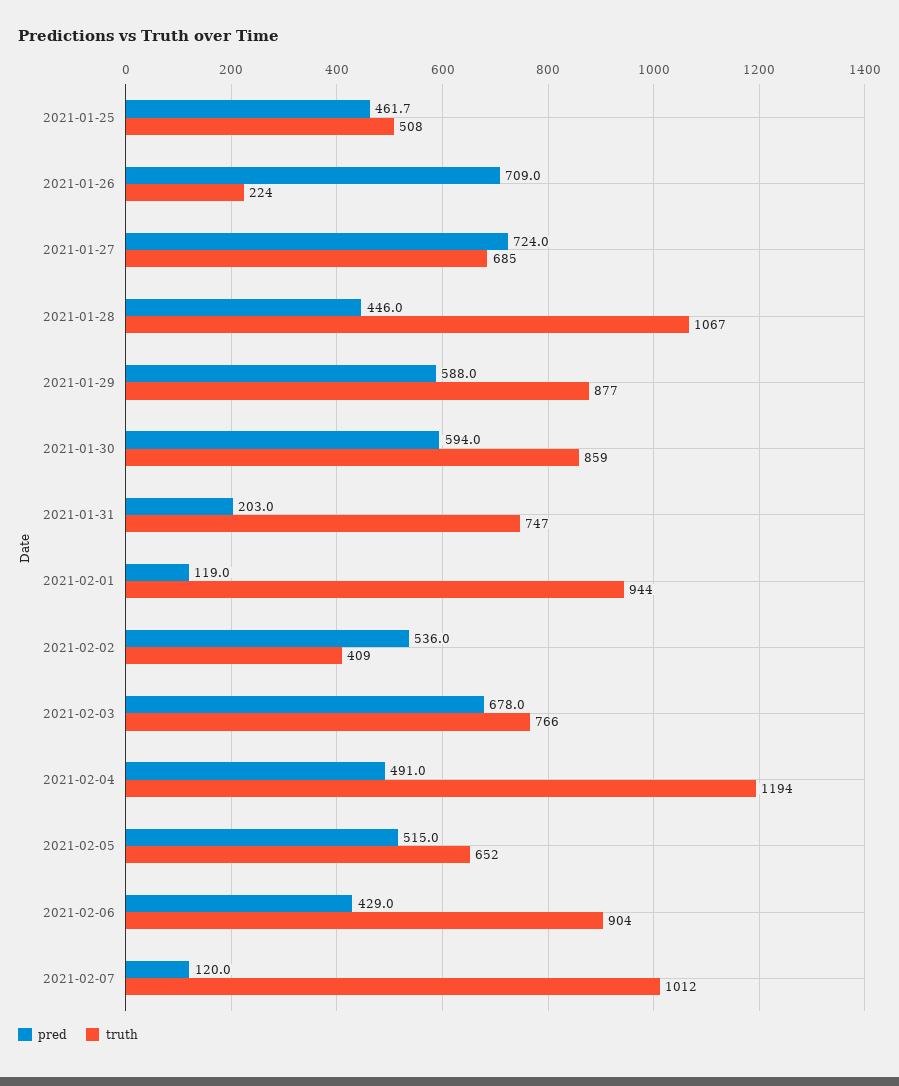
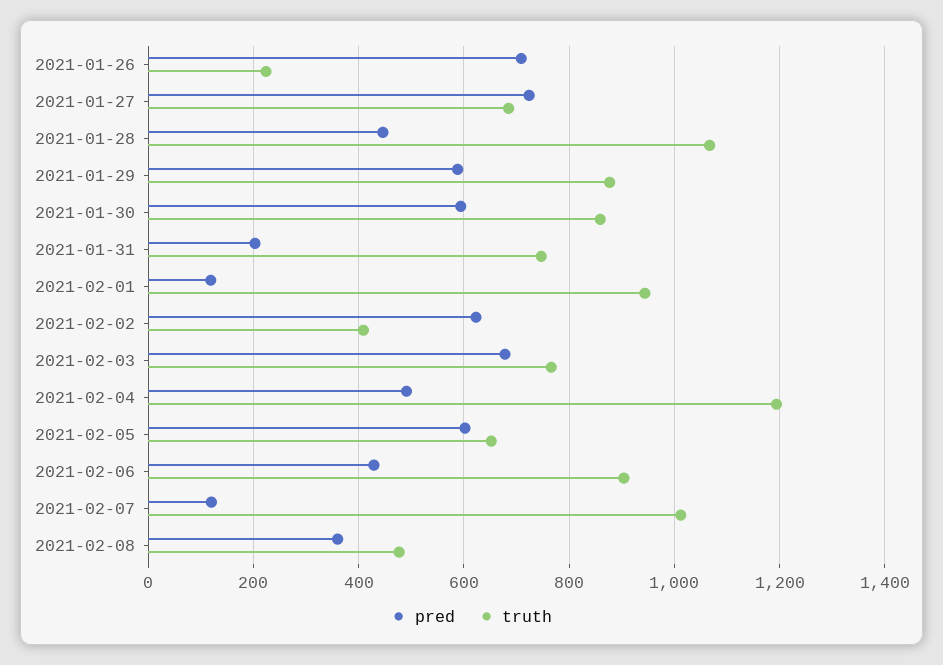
pred, 2021-01-25: 461.7 -> none
truth, 2021-01-25: 508 -> none
pred, 2021-02-02: 536 -> 620
pred, 2021-02-05: 515 -> 600
pred, 2021-02-08: none -> 360
truth, 2021-02-08: none -> 480

